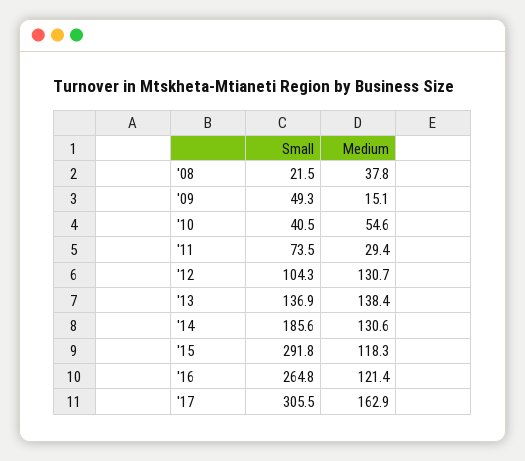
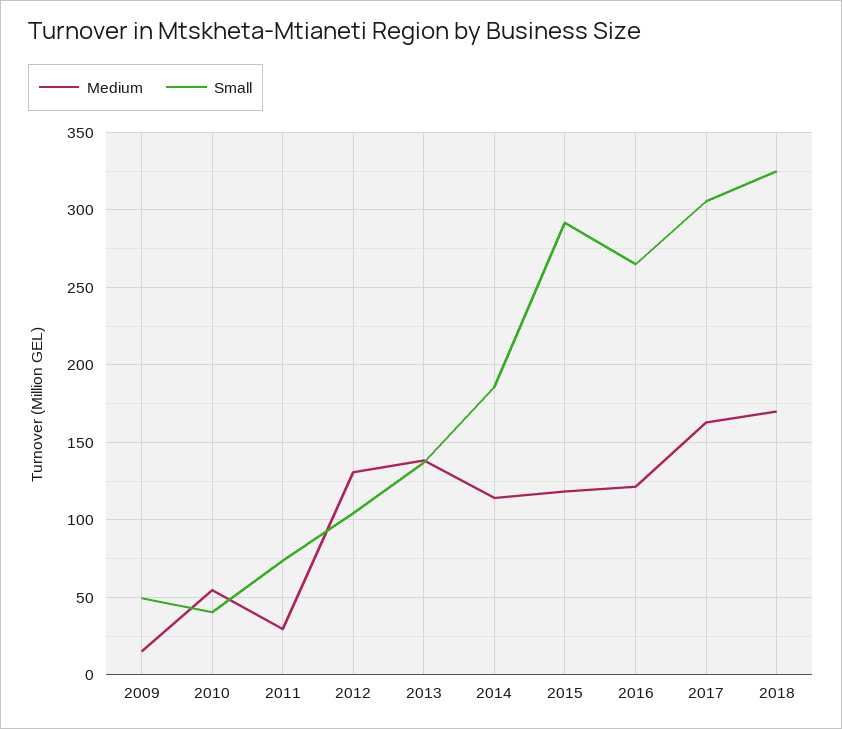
Small, '08: 21.5 -> none
Medium, '08: 37.8 -> none
Medium, '14: 130.6 -> 115
Medium, 2018: none -> 170
Small, 2018: none -> 325

